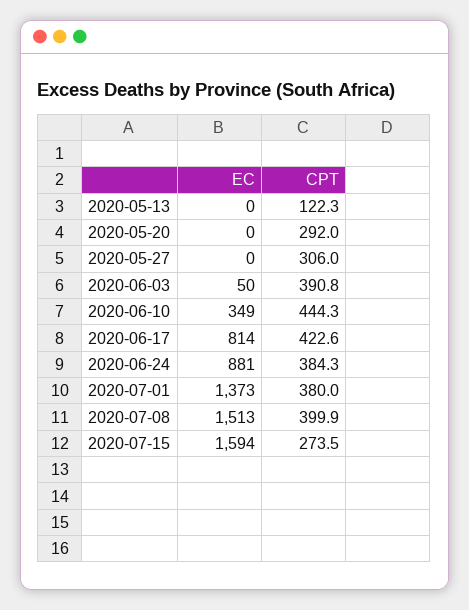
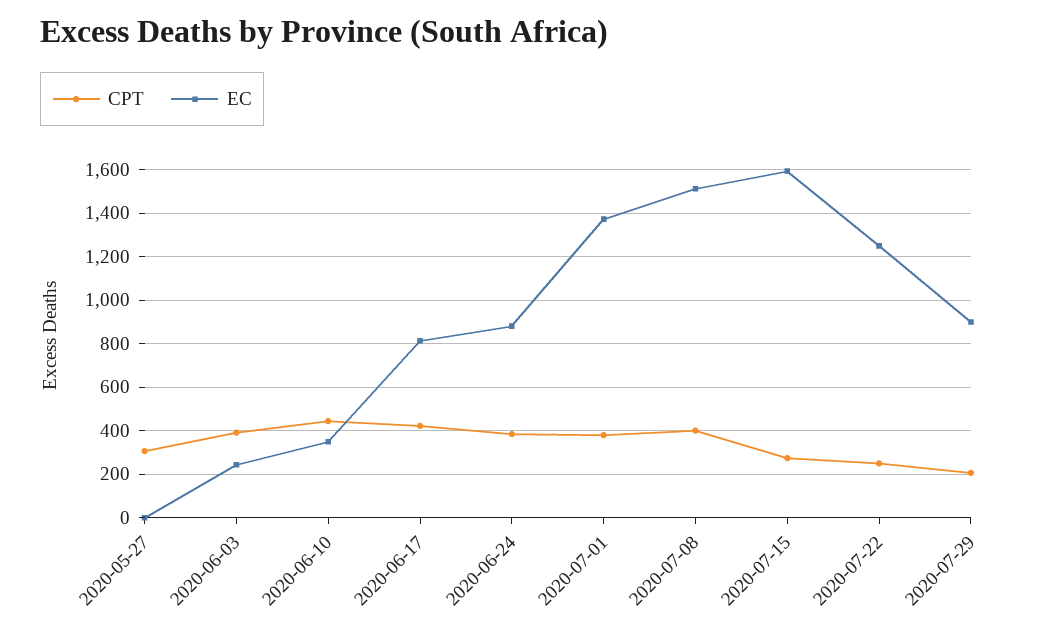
EC, 2020-05-13: 0 -> none
CPT, 2020-05-13: 122.3 -> none
EC, 2020-05-20: 0 -> none
CPT, 2020-05-20: 292 -> none
EC, 2020-06-03: 50 -> 250
CPT, 2020-07-22: none -> 250
EC, 2020-07-22: none -> 1250
CPT, 2020-07-29: none -> 200
EC, 2020-07-29: none -> 900

